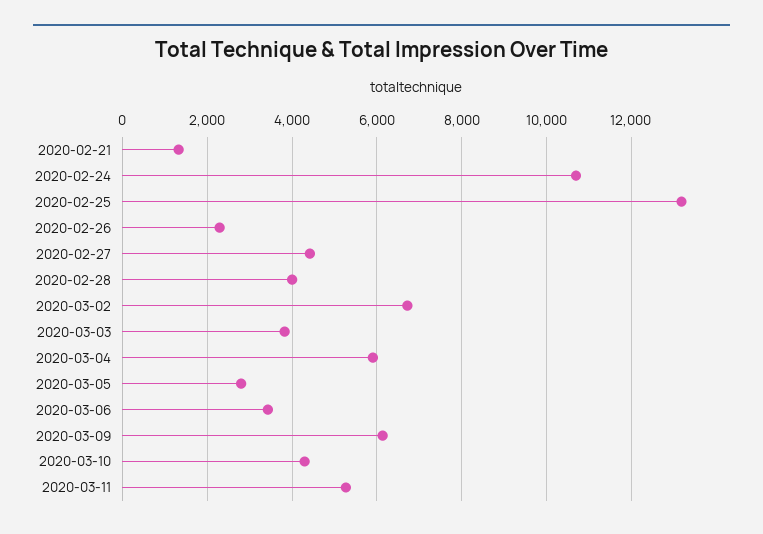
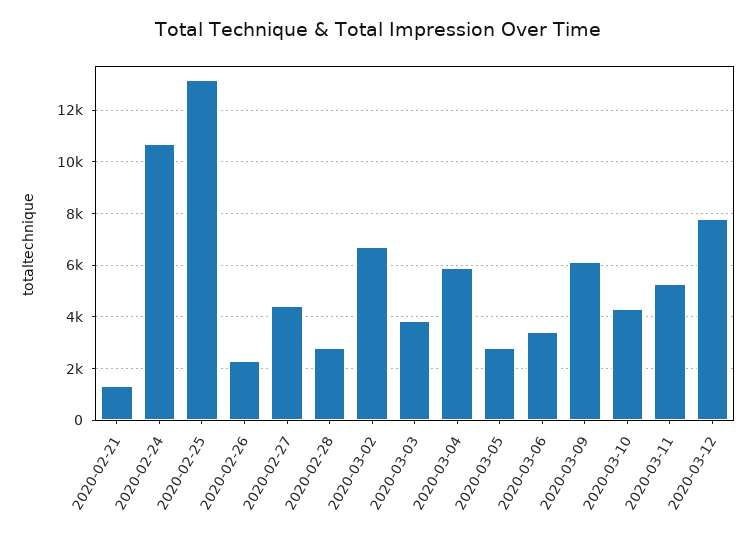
2020-02-28: 4000 -> 2750
2020-03-12: none -> 7750

